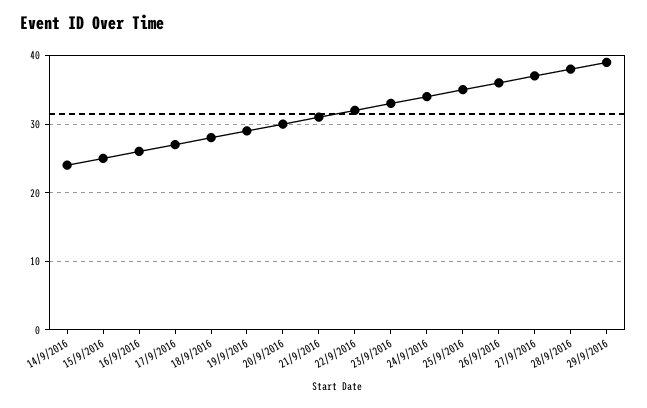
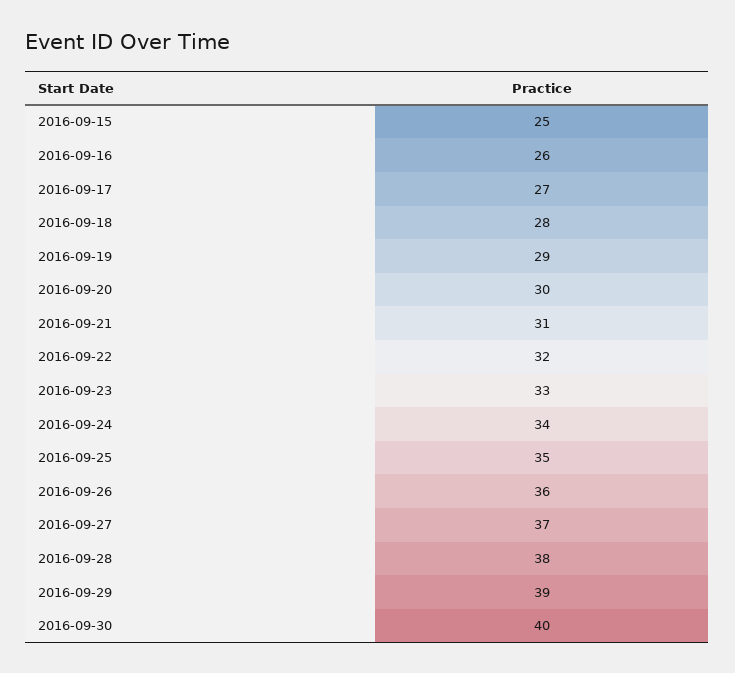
14/9/2016: 24 -> none
2016-09-30: none -> 40

